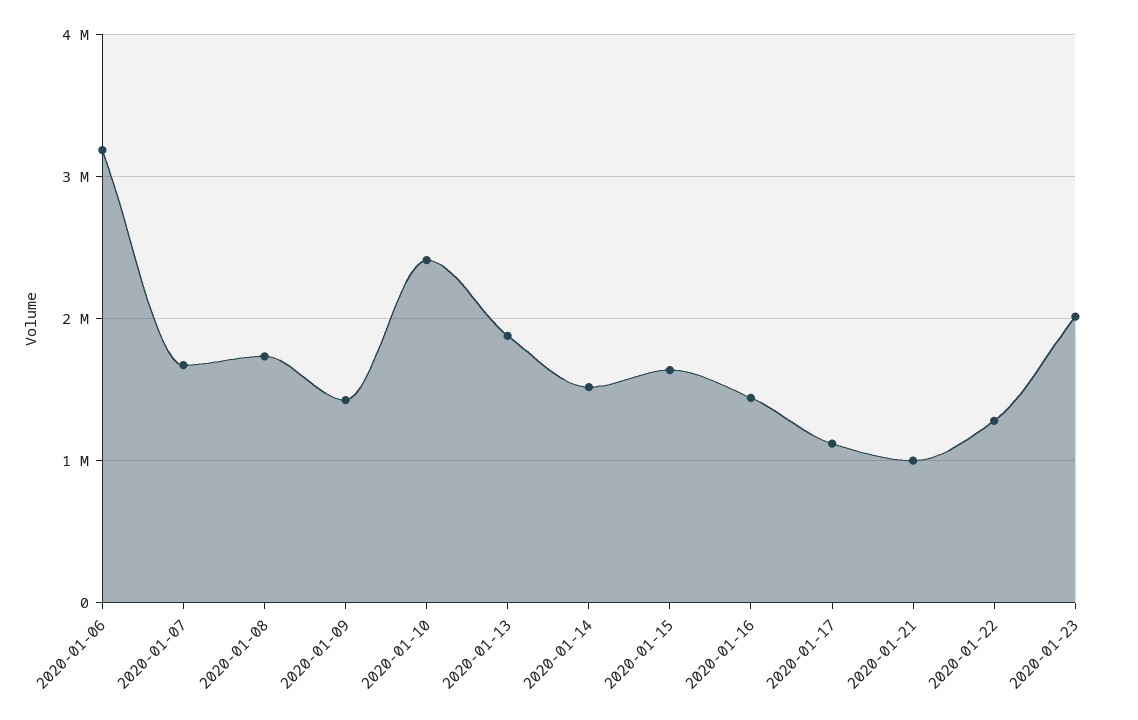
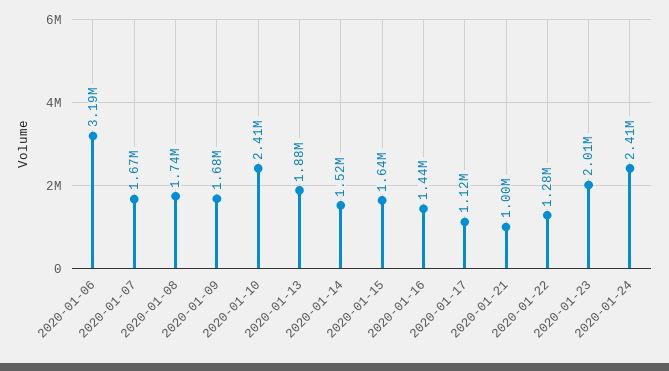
2020-01-09: 1400000 -> 1680000
2020-01-24: none -> 2410000

